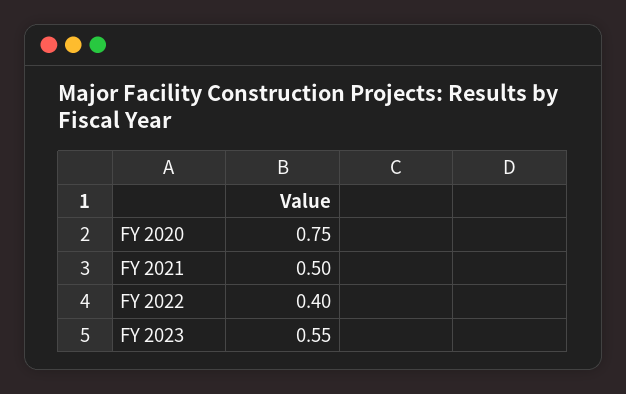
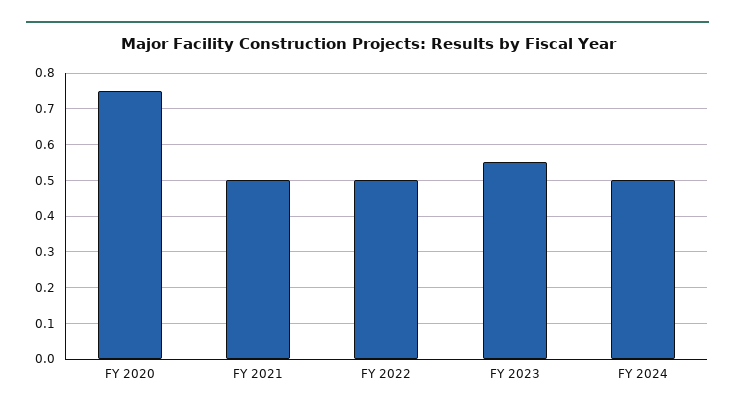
FY 2022: 0.4 -> 0.5
FY 2024: none -> 0.5

